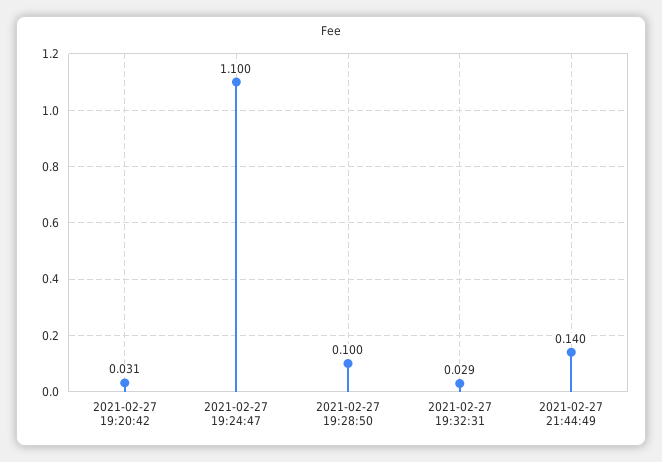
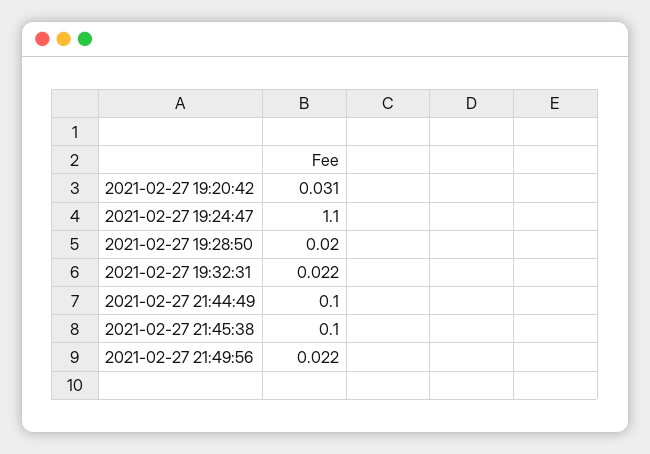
2021-02-27 19:28:50: 0.1 -> 0.02
2021-02-27 19:32:31: 0.029 -> 0.022
2021-02-27 21:44:49: 0.14 -> 0.1
2021-02-27 21:45:38: none -> 0.1
2021-02-27 21:49:56: none -> 0.022

